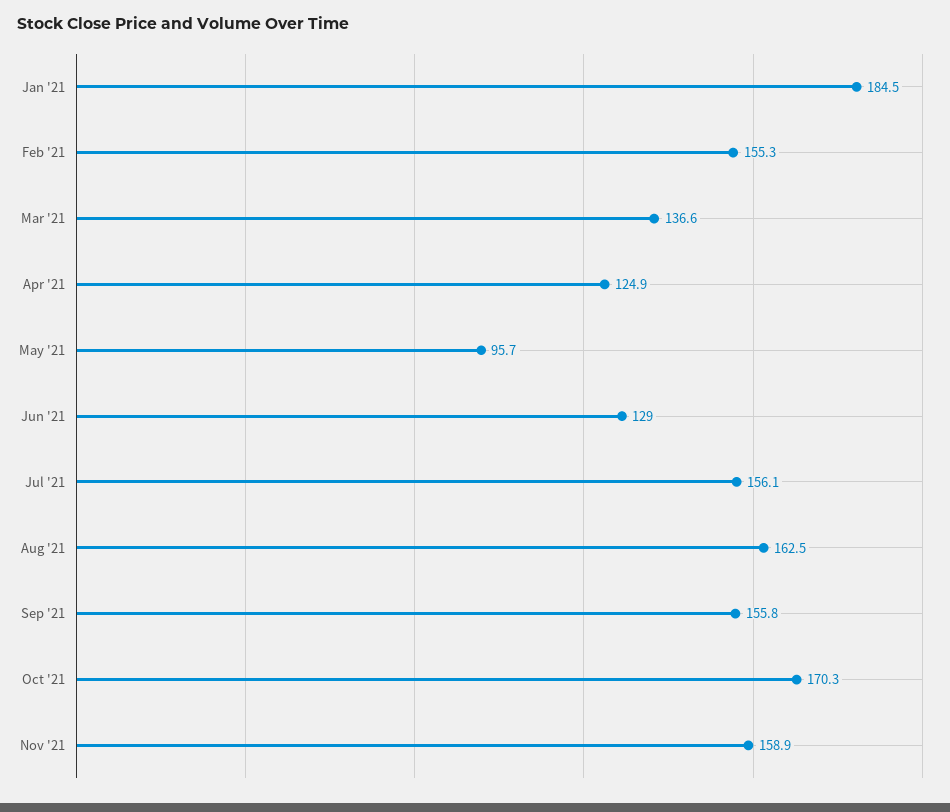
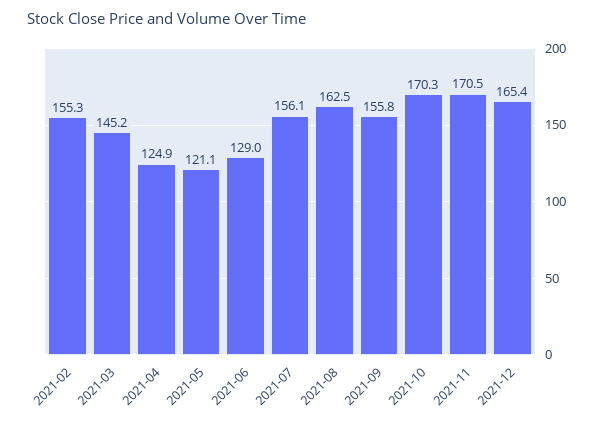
Jan '21: 184.5 -> none
Mar '21: 136.6 -> 145.2
May '21: 95.7 -> 121.1
Nov '21: 158.9 -> 170.5
2021-12: none -> 165.4

